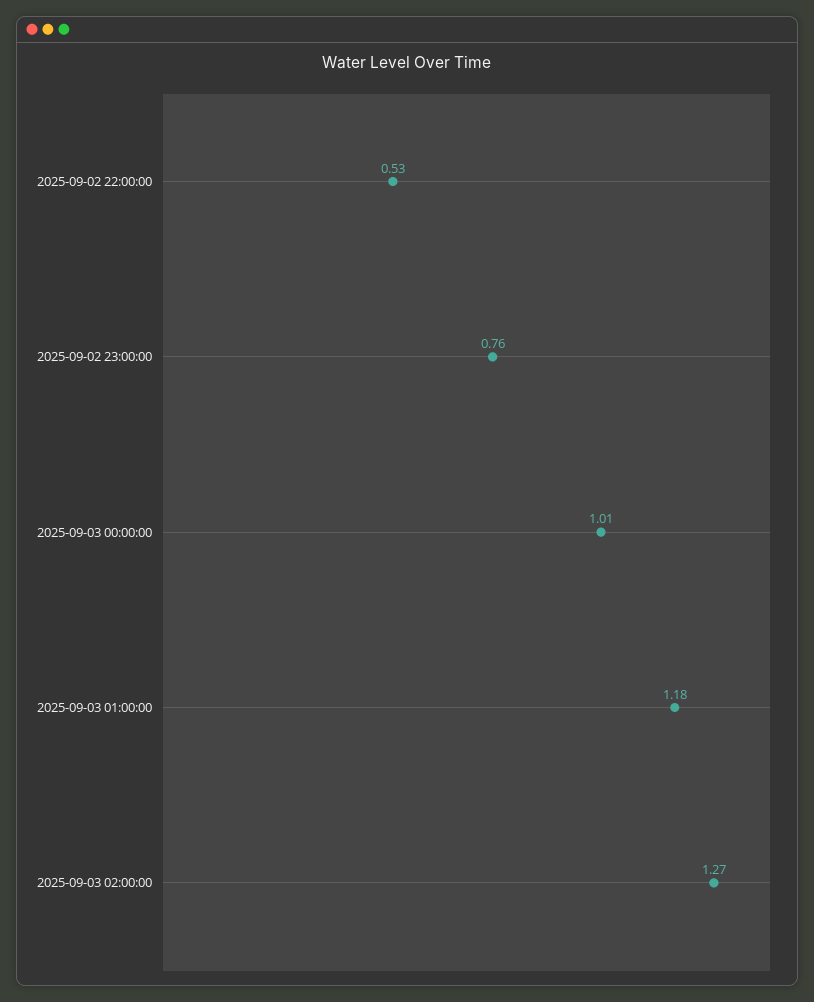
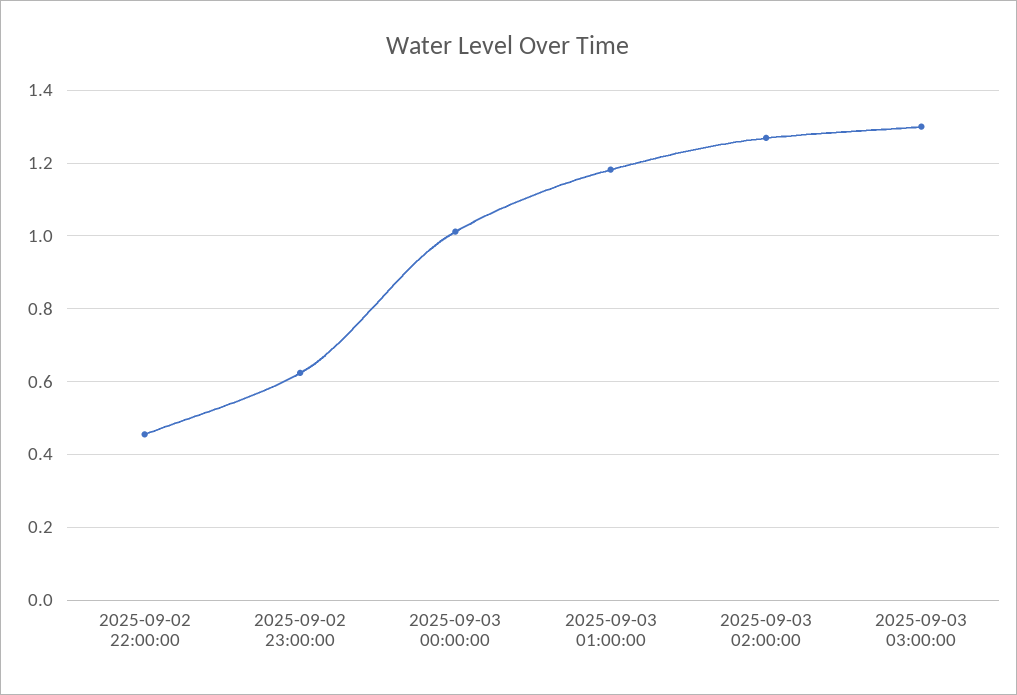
2025-09-02 22:00:00: 0.53 -> 0.46
2025-09-02 23:00:00: 0.76 -> 0.62
2025-09-03 03:00:00: none -> 1.3

